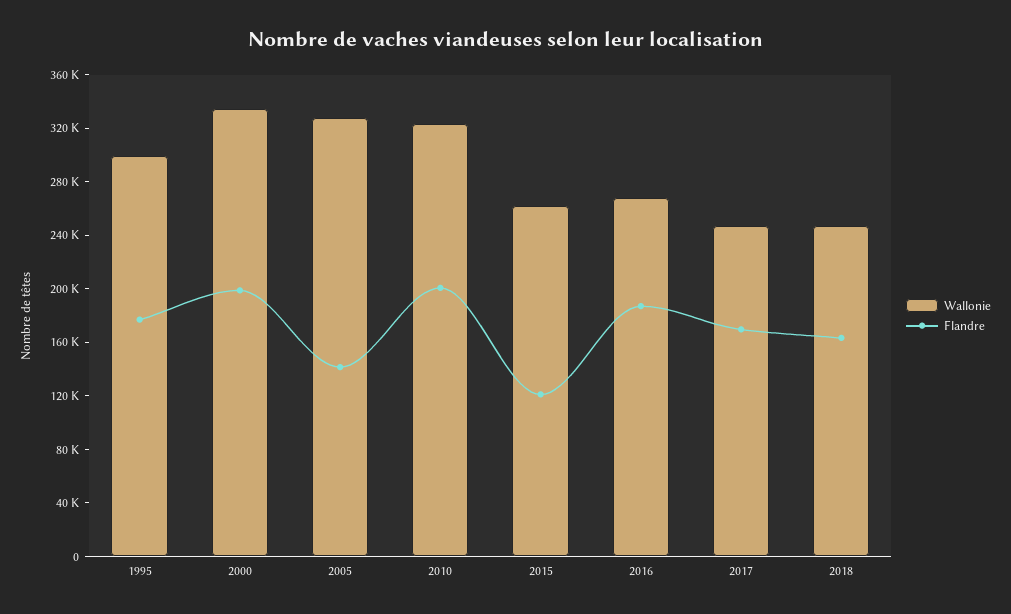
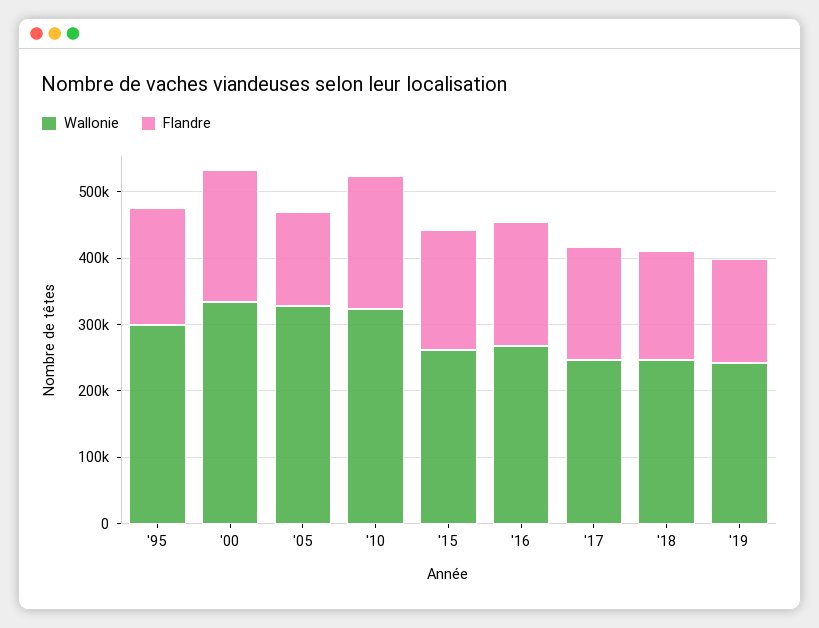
Flandre, 2015: 120000 -> 180000
Wallonie, '19: none -> 240000
Flandre, '19: none -> 160000

